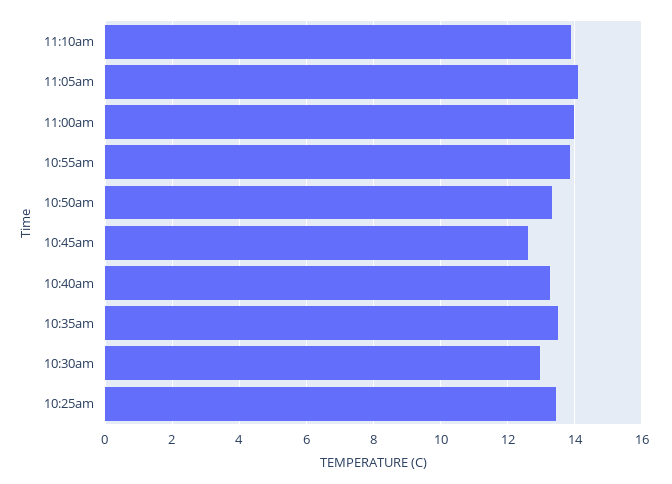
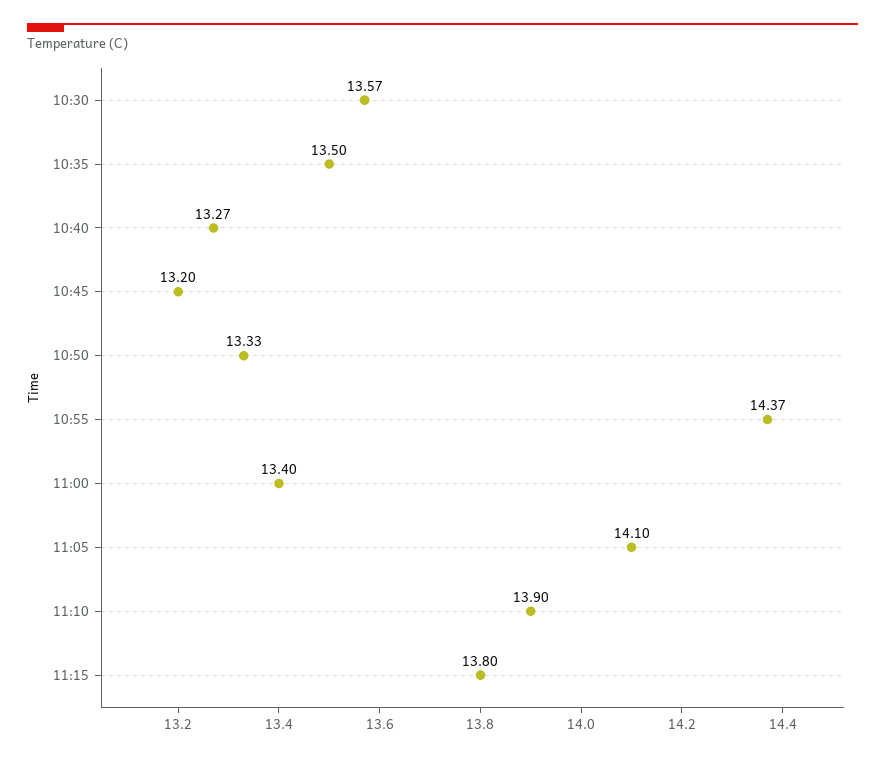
11:00am: 14 -> 13.4
10:55am: 13.8 -> 14.37
10:45am: 12.6 -> 13.2
10:30am: 13 -> 13.57
10:25am: 13.4 -> none
11:15: none -> 13.8

